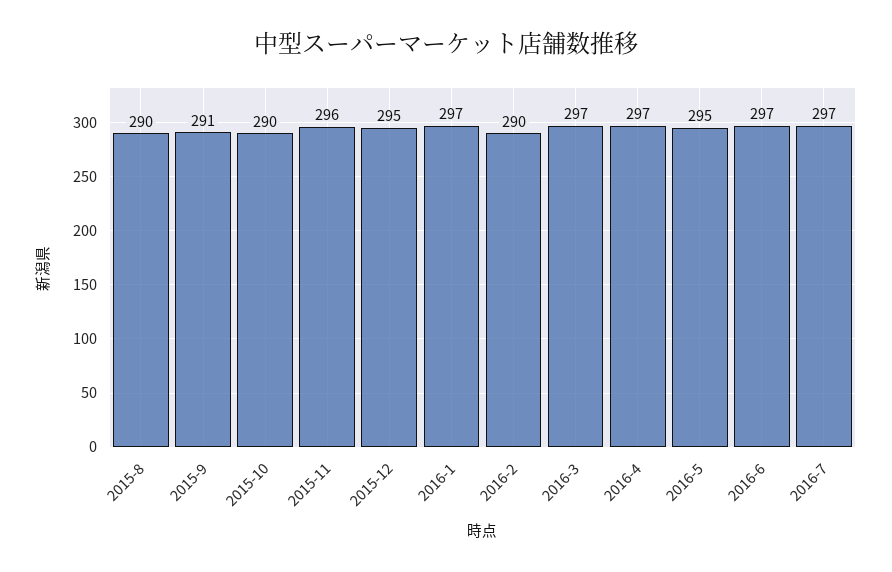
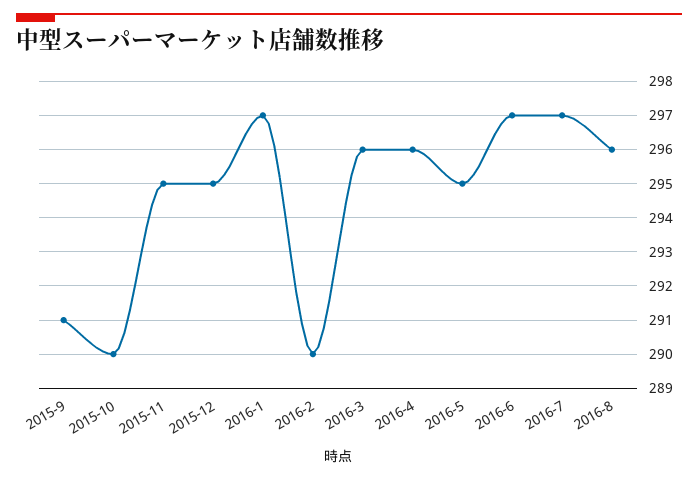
2015-8: 290 -> none
2015-11: 296 -> 295
2016-3: 297 -> 296
2016-4: 297 -> 296
2016-8: none -> 296

